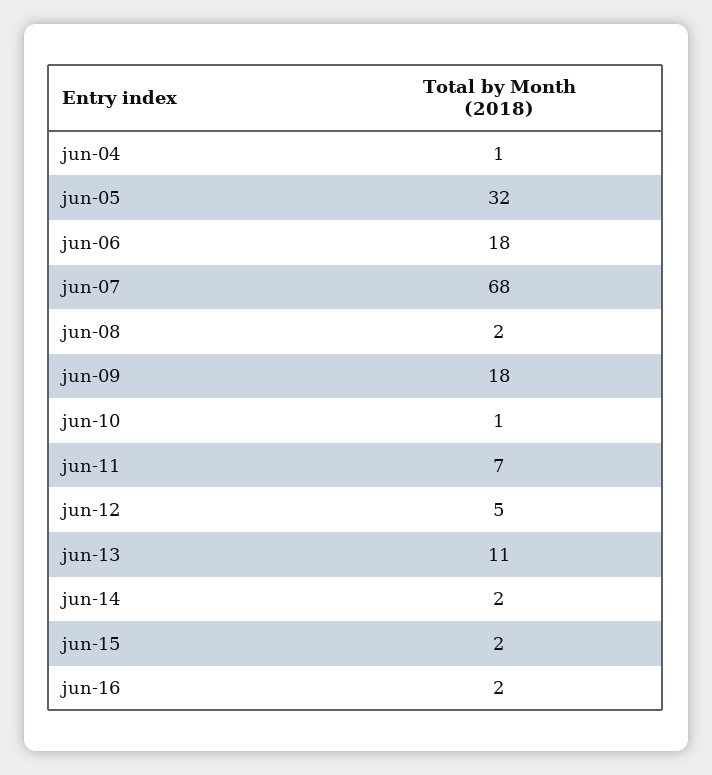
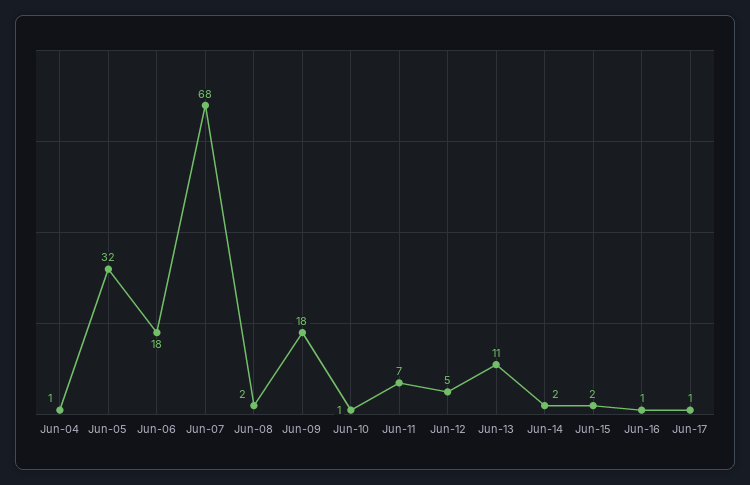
jun-16: 2 -> 1
Jun-17: none -> 1

